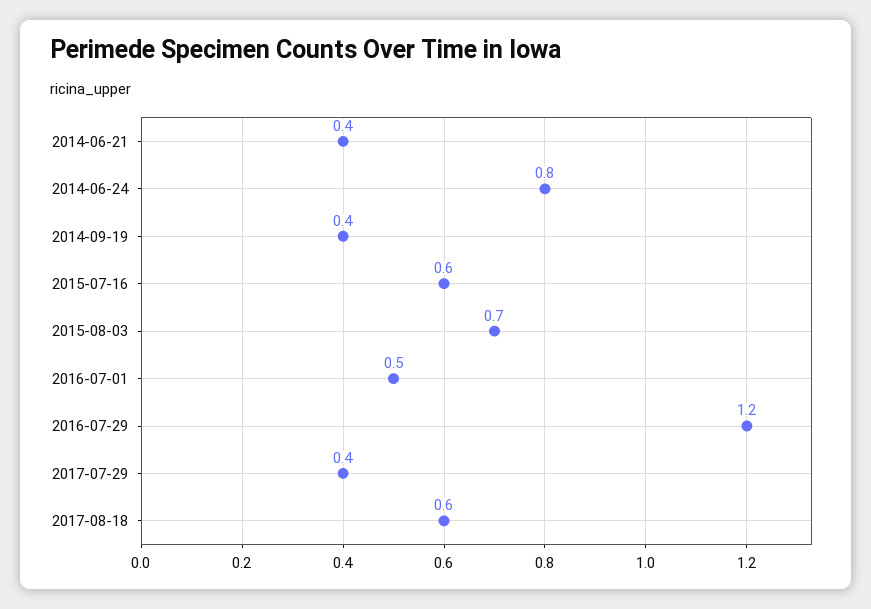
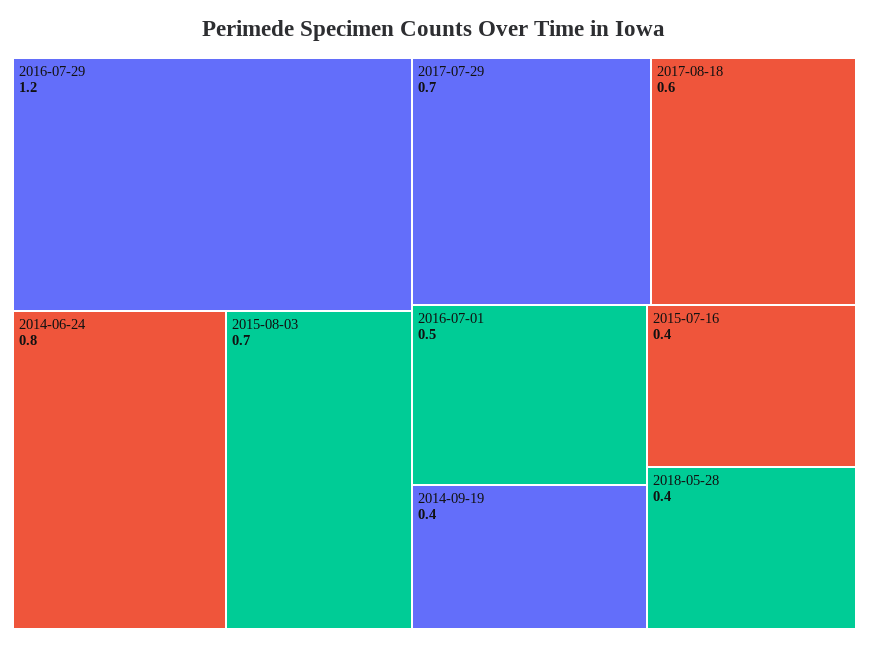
2014-06-21: 0.4 -> none
2015-07-16: 0.6 -> 0.4
2017-07-29: 0.4 -> 0.7
2018-05-28: none -> 0.4

